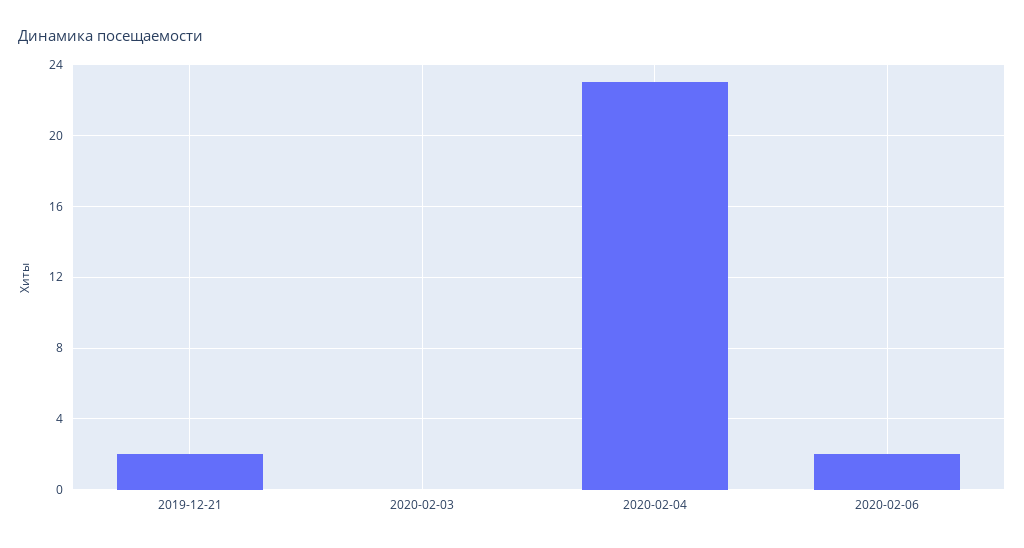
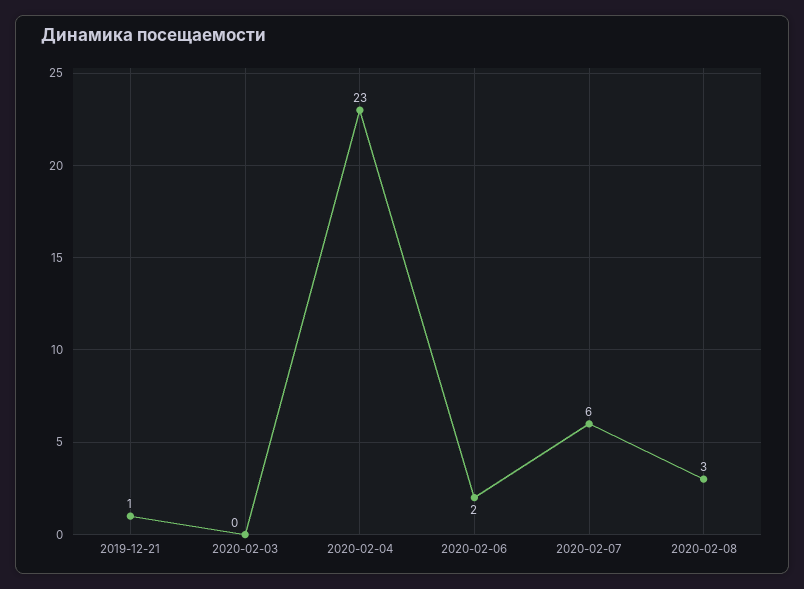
2019-12-21: 2 -> 1
2020-02-07: none -> 6
2020-02-08: none -> 3

